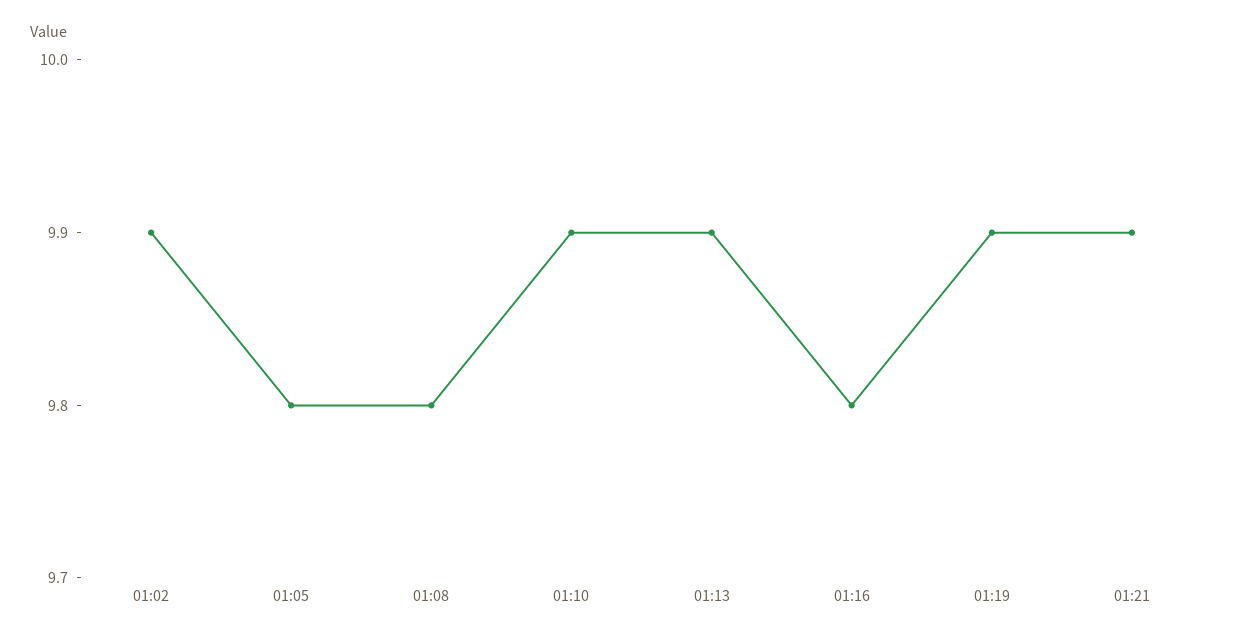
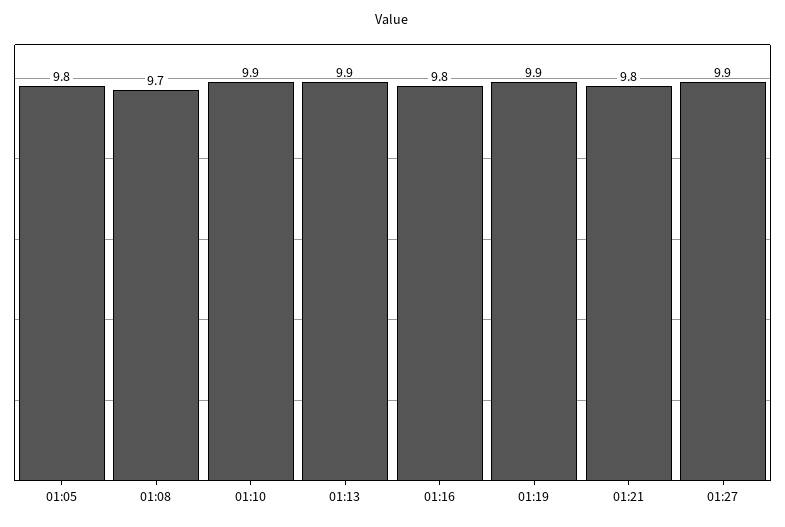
01:02: 9.9 -> none
01:08: 9.8 -> 9.7
01:21: 9.9 -> 9.8
01:27: none -> 9.9

